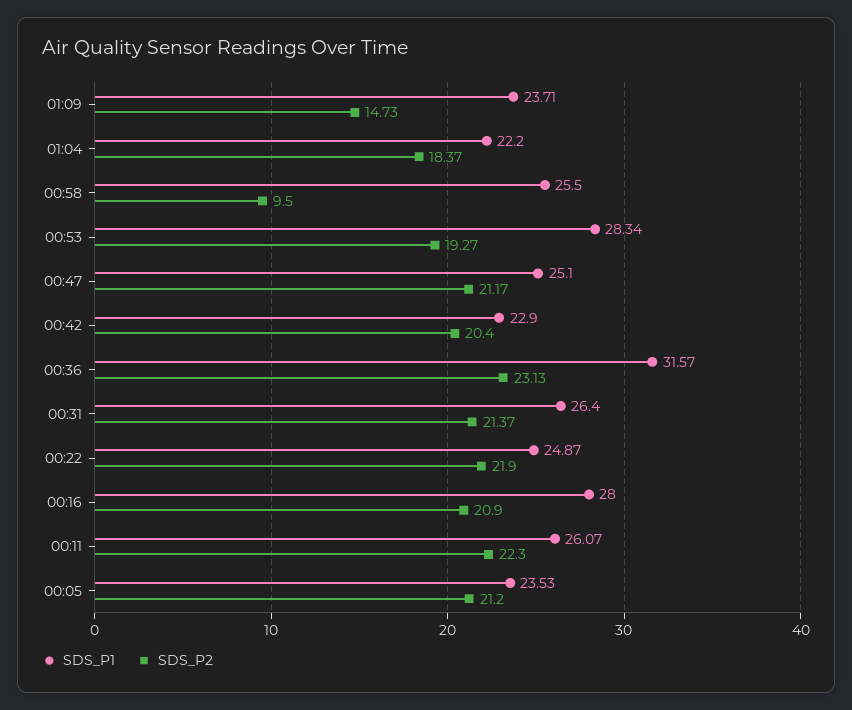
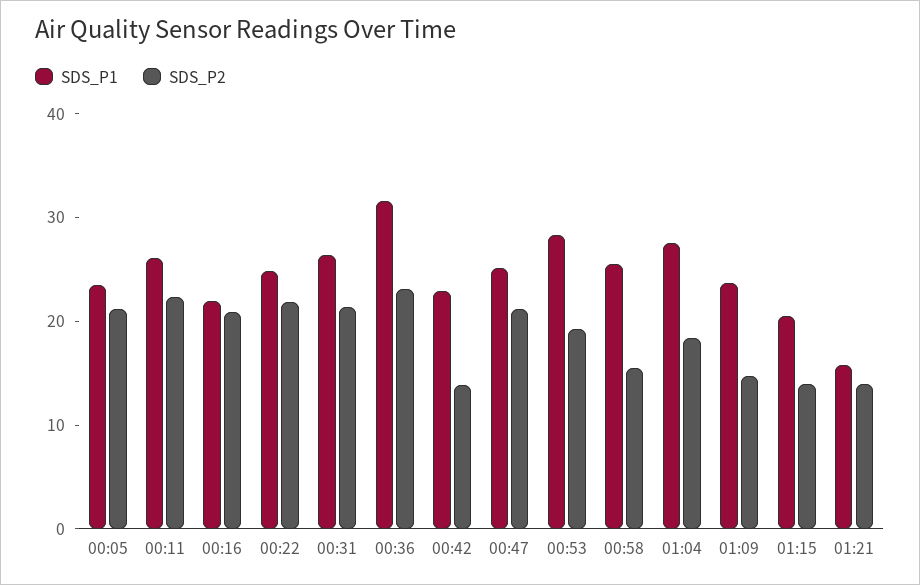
SDS_P1, 01:04: 22.2 -> 28
SDS_P2, 00:58: 9.5 -> 16
SDS_P2, 00:42: 20.4 -> 14
SDS_P1, 00:16: 28 -> 22
SDS_P1, 01:15: none -> 20
SDS_P2, 01:15: none -> 14
SDS_P1, 01:21: none -> 16
SDS_P2, 01:21: none -> 14

